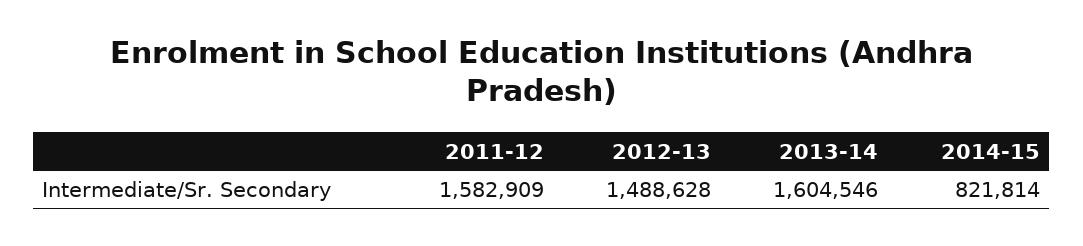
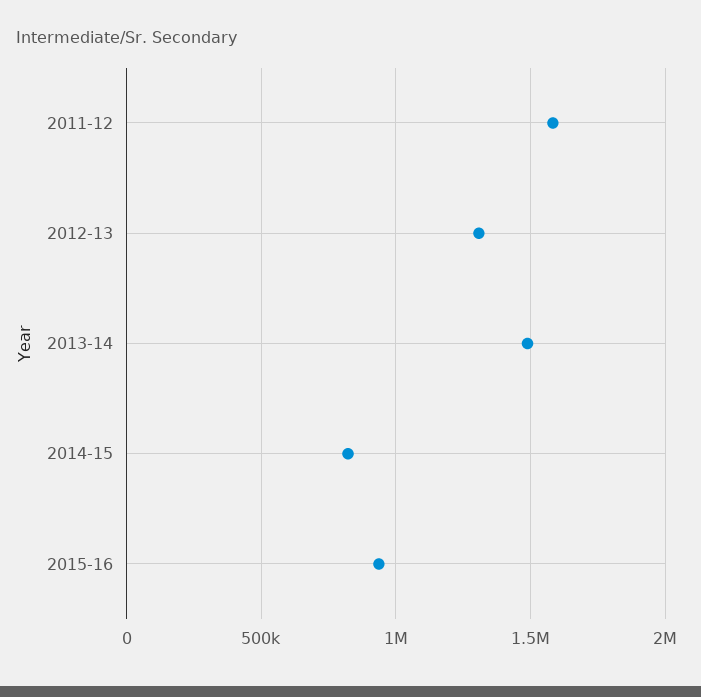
2012-13: 1488628 -> 1300000
2013-14: 1604546 -> 1500000
2015-16: none -> 950000

